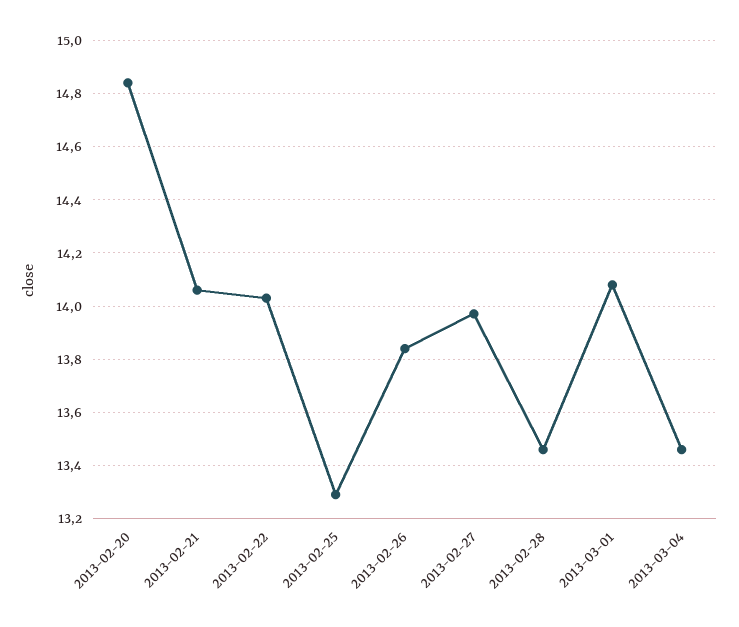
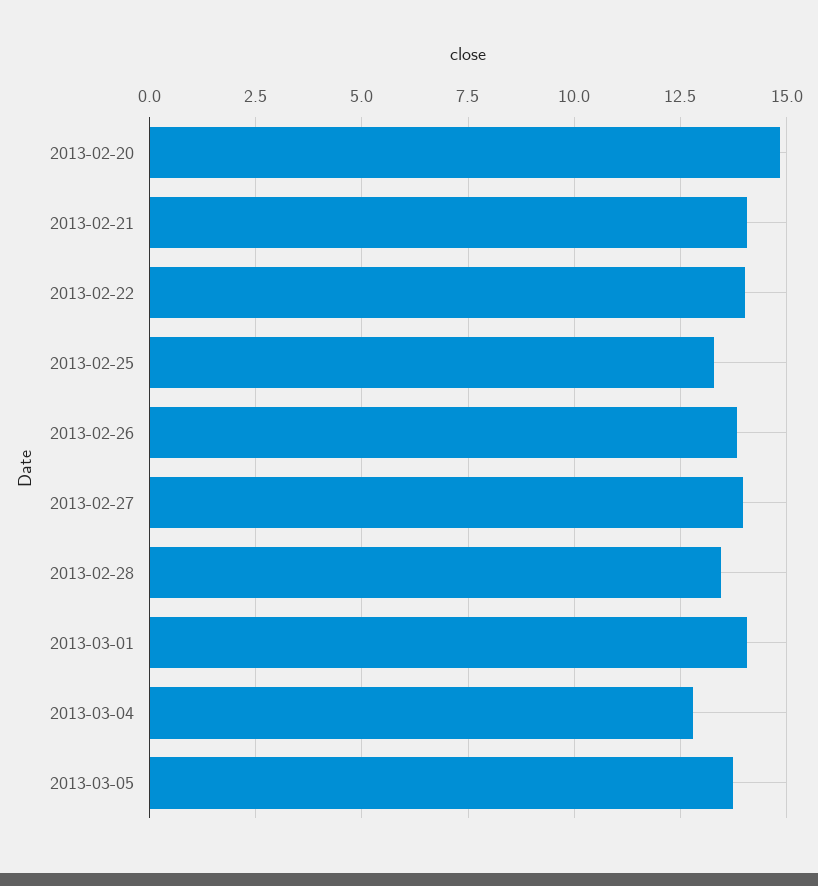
2013-03-04: 13.45 -> 12.75
2013-03-05: none -> 13.75

